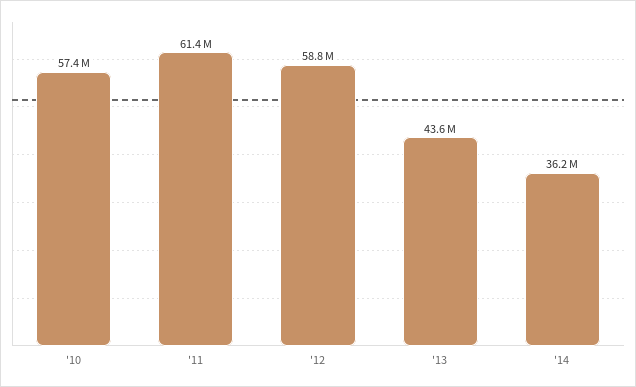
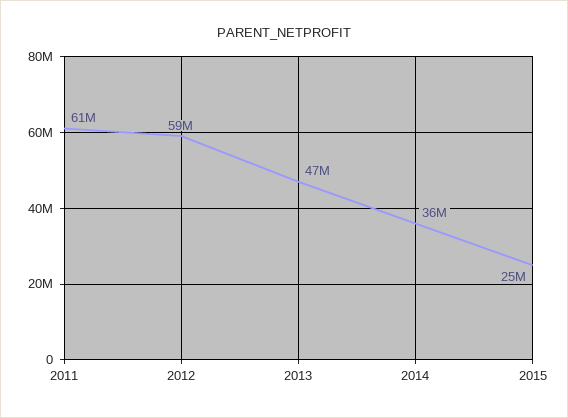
'10: 57400000 -> none
'13: 43600000 -> 47000000
2015: none -> 25000000

